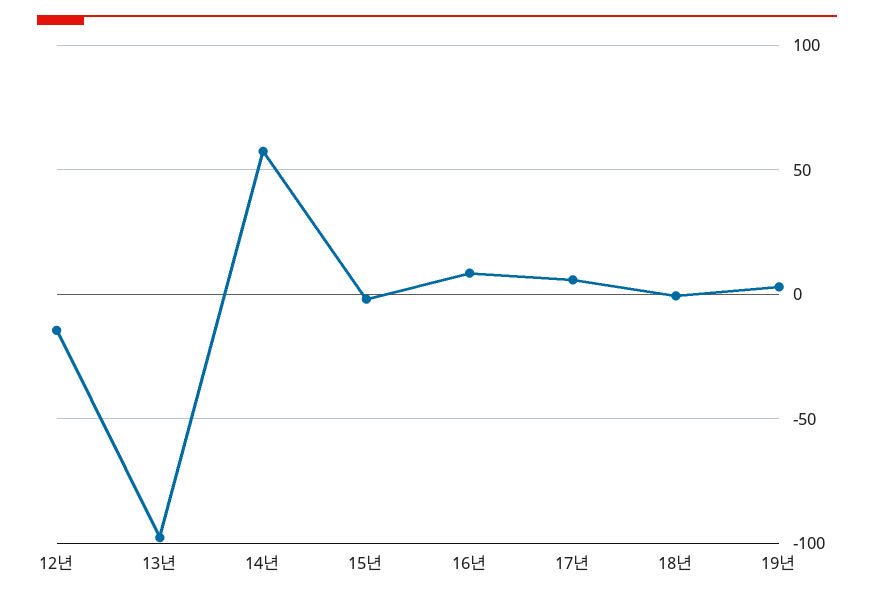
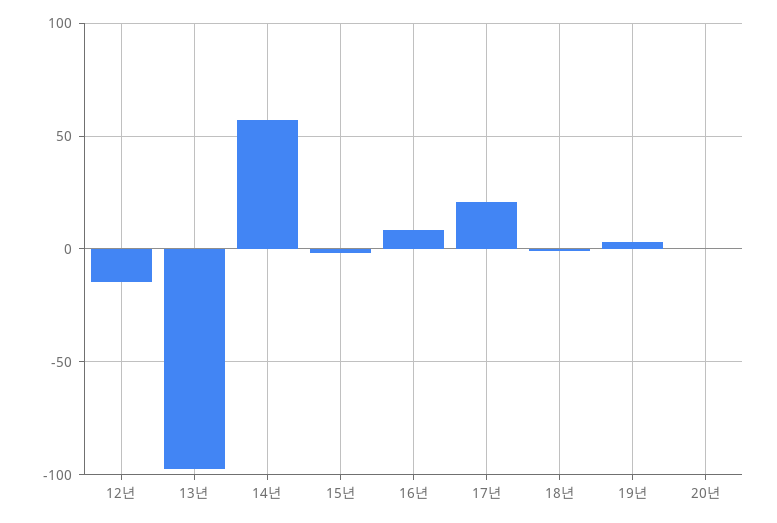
17년: 5 -> 20
20년: none -> 0

